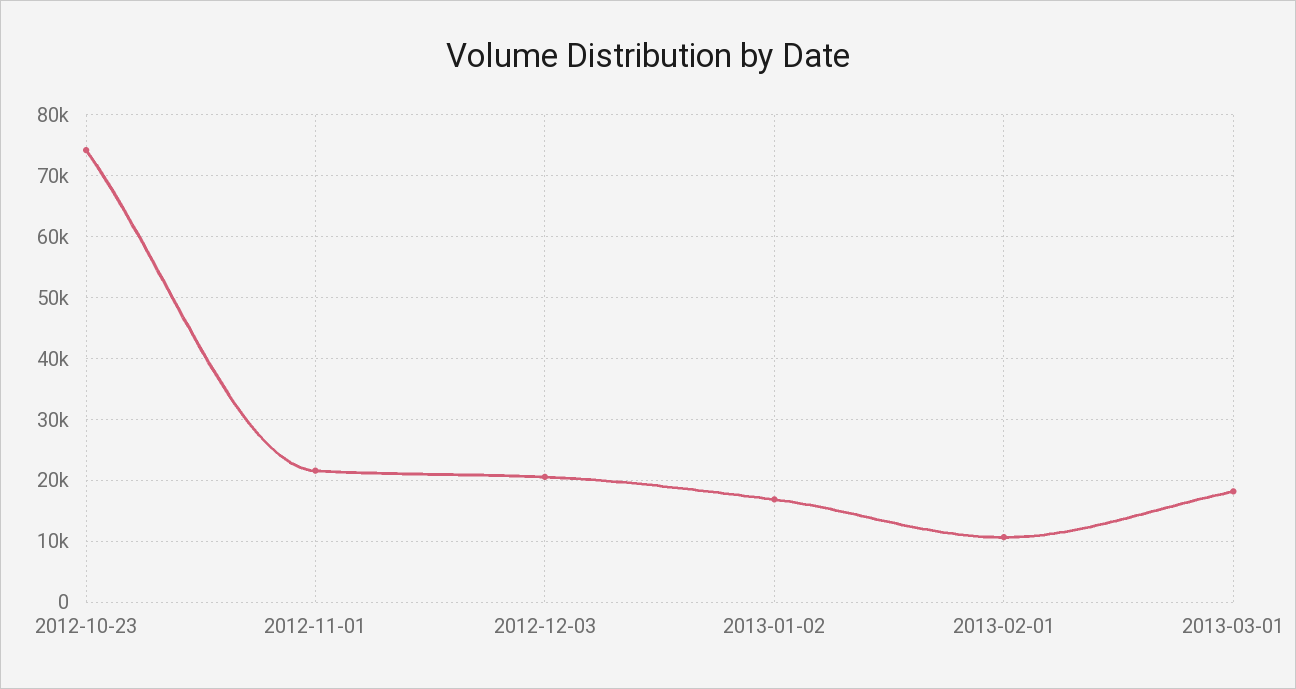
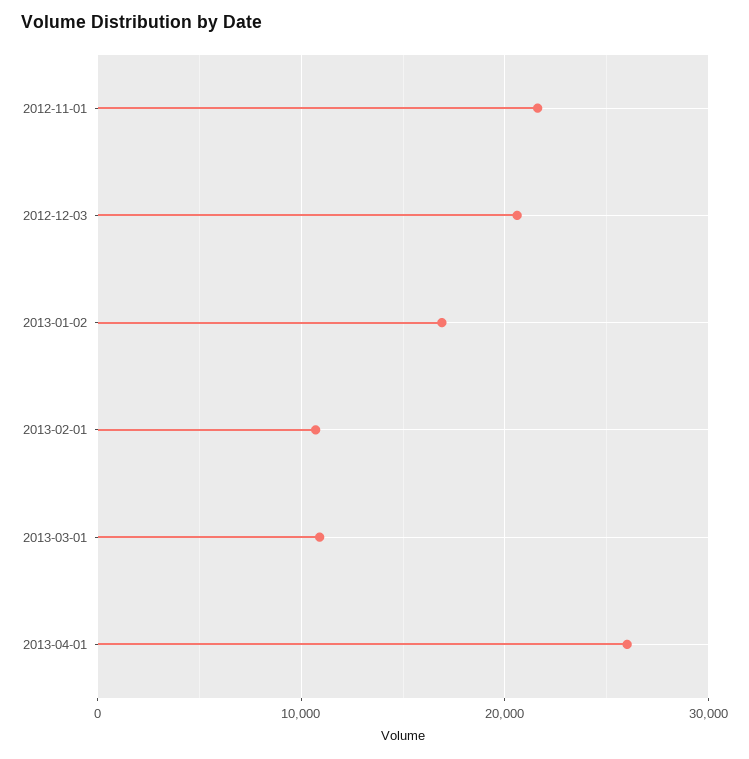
2012-10-23: 74000 -> none
2013-03-01: 18000 -> 11000
2013-04-01: none -> 26000

